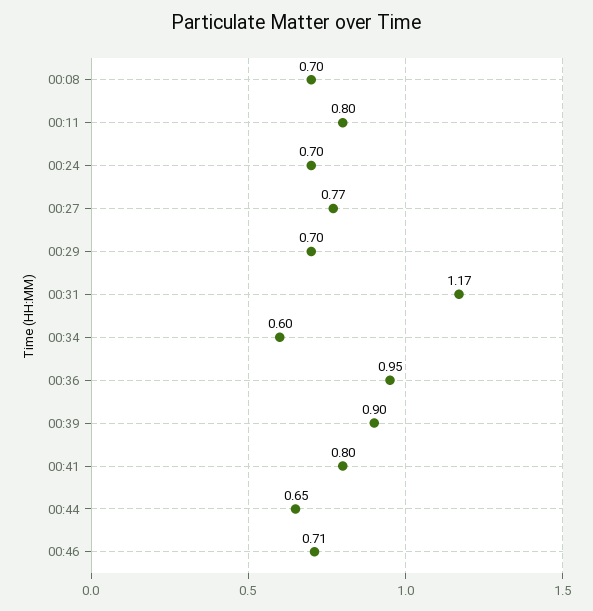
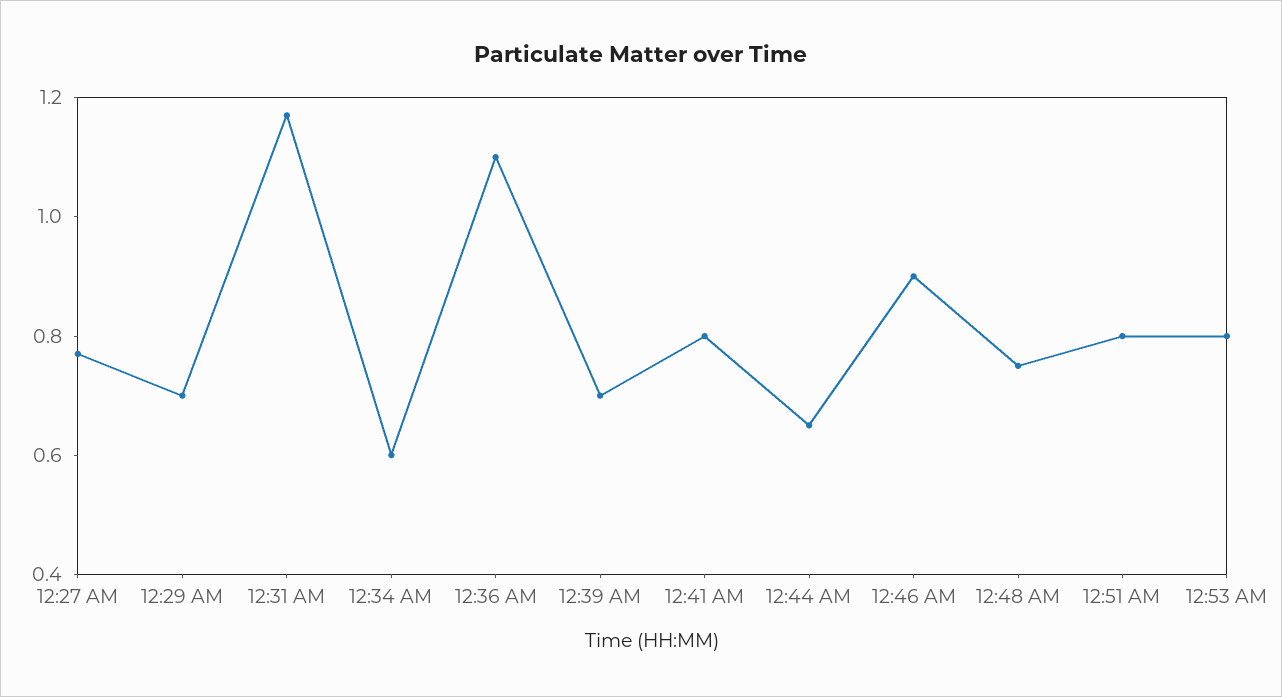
00:08: 0.7 -> none
00:11: 0.8 -> none
00:24: 0.7 -> none
00:36: 0.95 -> 1.1
00:39: 0.9 -> 0.7
00:46: 0.71 -> 0.9
12:48 AM: none -> 0.75
12:51 AM: none -> 0.8
12:53 AM: none -> 0.8

